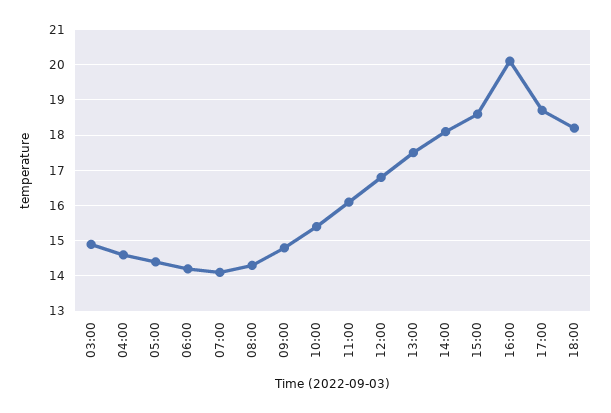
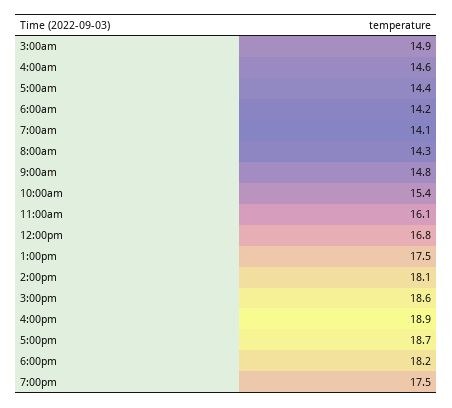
16:00: 20 -> 18.9
7:00pm: none -> 17.5

